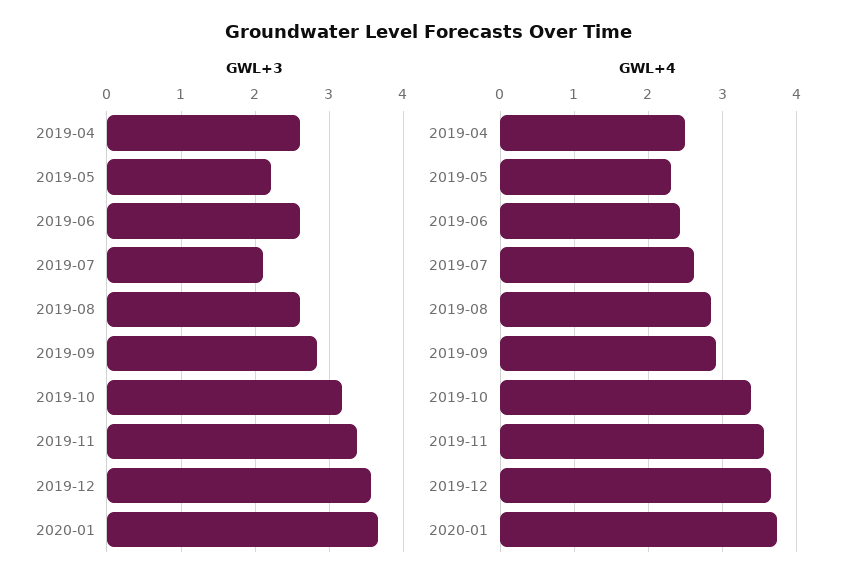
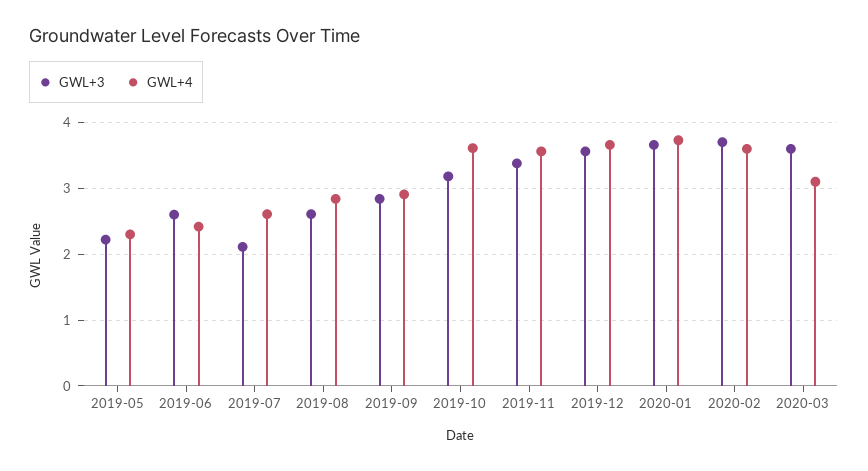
GWL+3, 2019-04: 2.6 -> none
GWL+4, 2019-04: 2.5 -> none
GWL+4, 2019-10: 3.4 -> 3.6
GWL+3, 2020-02: none -> 3.7
GWL+4, 2020-02: none -> 3.6
GWL+3, 2020-03: none -> 3.6
GWL+4, 2020-03: none -> 3.1

